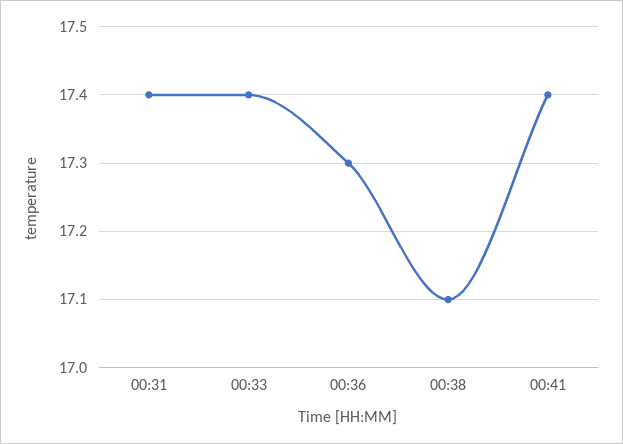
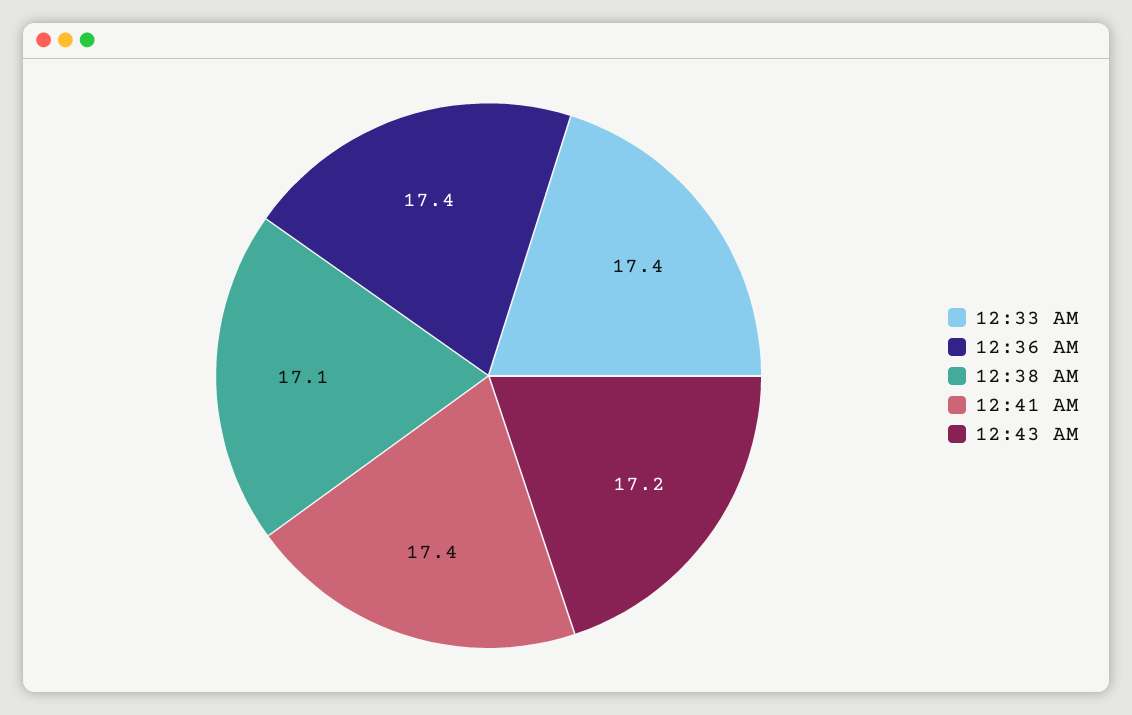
00:31: 17.4 -> none
00:36: 17.3 -> 17.4
12:43 AM: none -> 17.2

